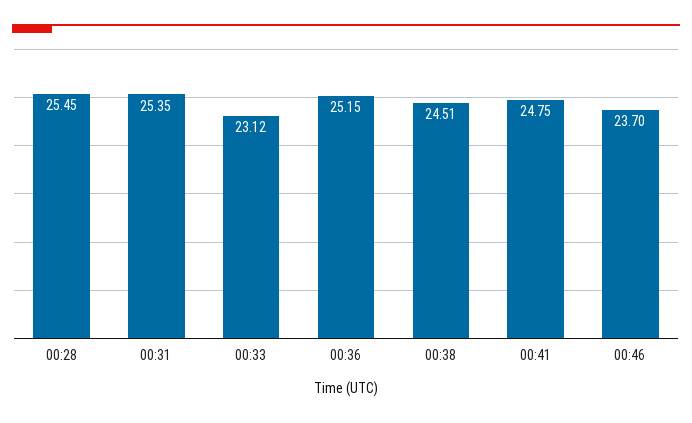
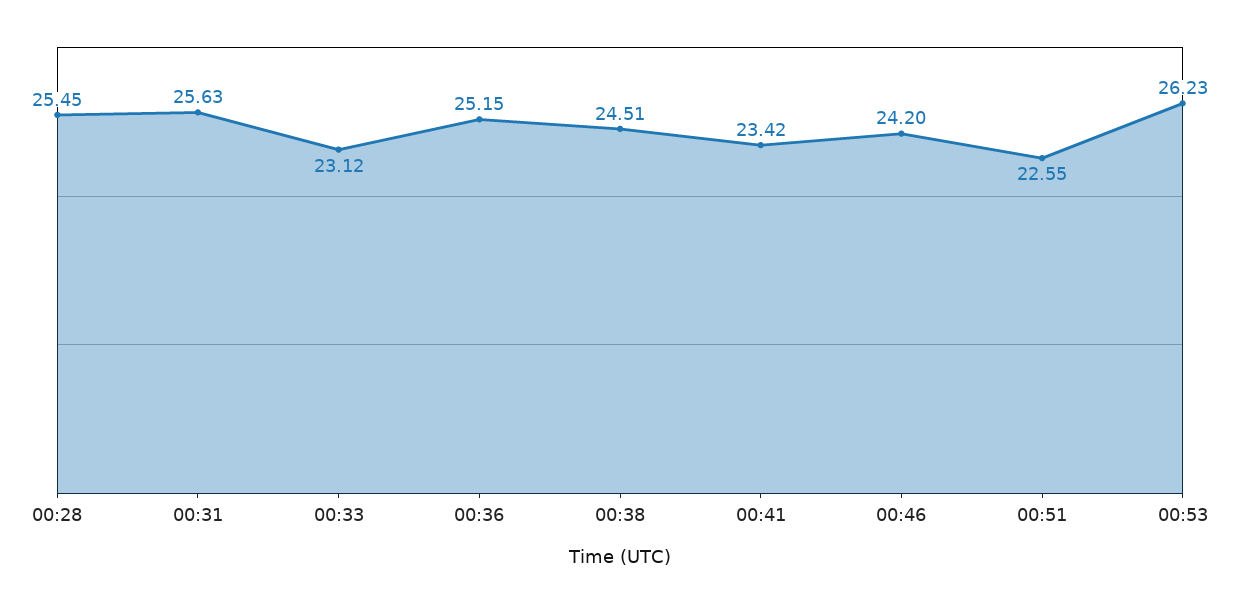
00:31: 25.35 -> 25.63
00:41: 24.75 -> 23.42
00:46: 23.7 -> 24.2
00:51: none -> 22.55
00:53: none -> 26.23

